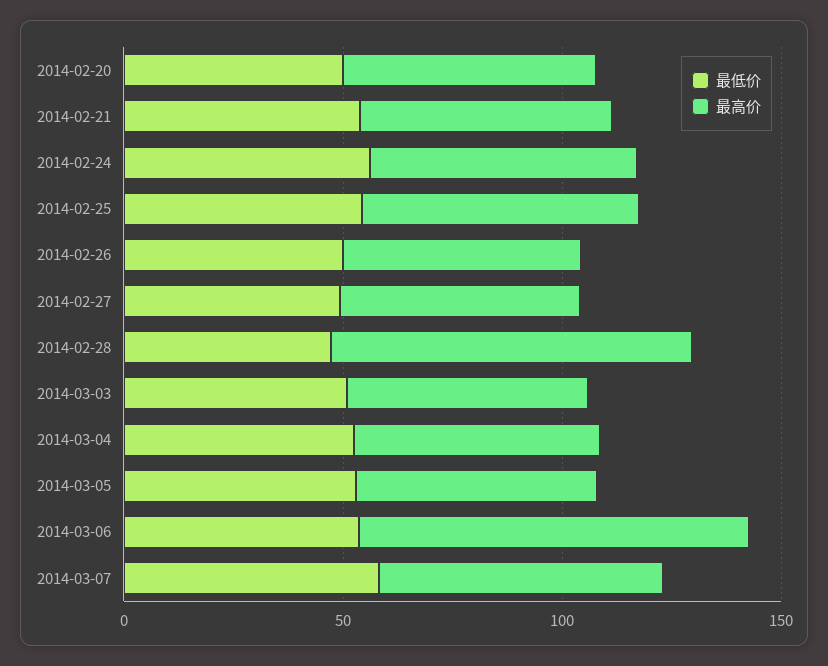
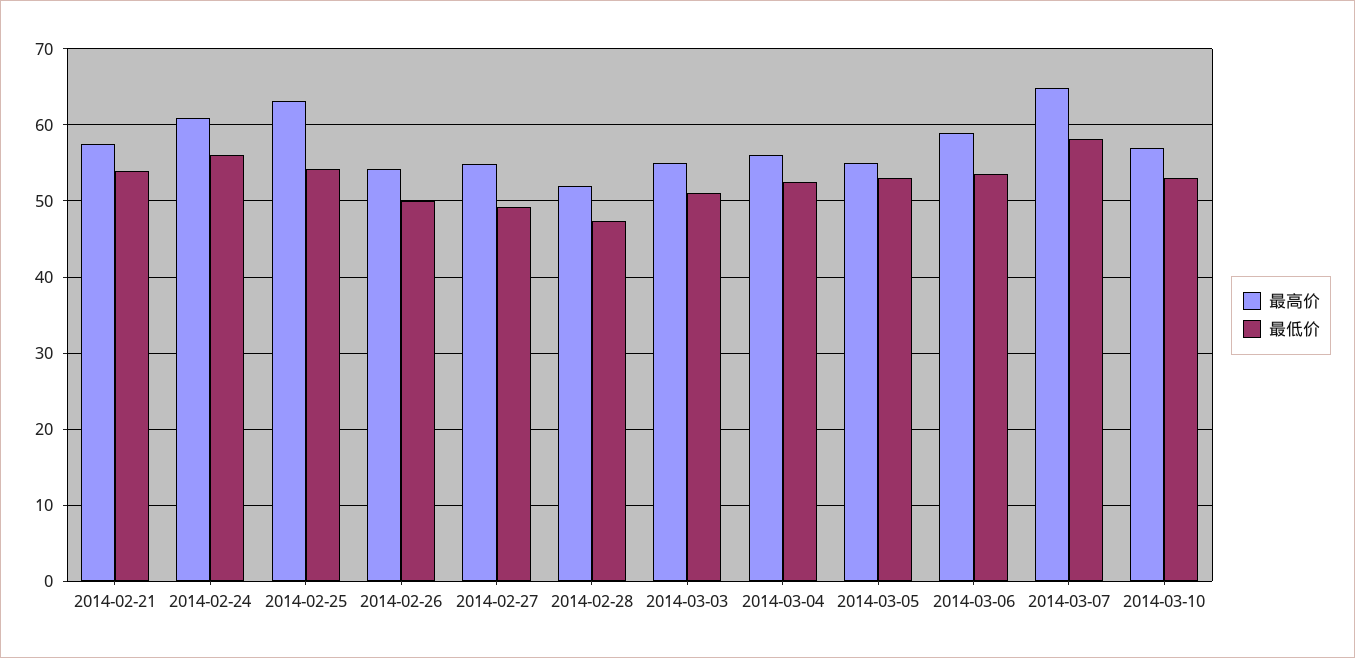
最低价, 2014-02-20: 50 -> none
最高价, 2014-02-20: 60 -> none
最高价, 2014-02-28: 80 -> 52
最高价, 2014-03-06: 90 -> 59
最高价, 2014-03-10: none -> 57
最低价, 2014-03-10: none -> 53

